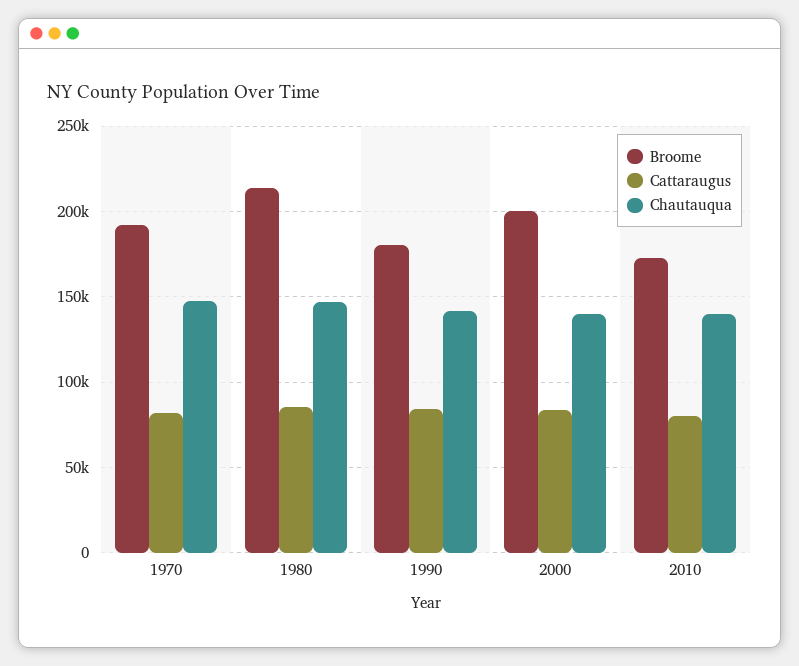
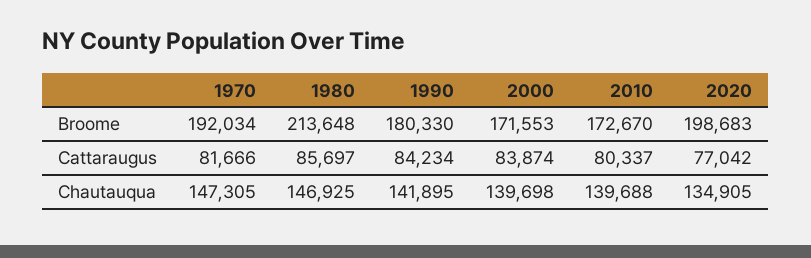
Broome, 2000: 200000 -> 171553
Broome, 2020: none -> 198683
Cattaraugus, 2020: none -> 77042
Chautauqua, 2020: none -> 134905

